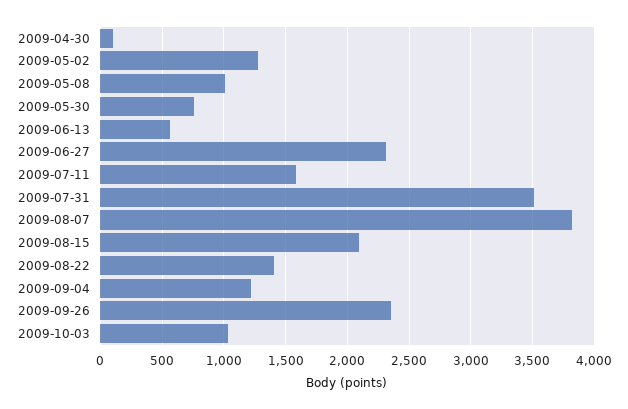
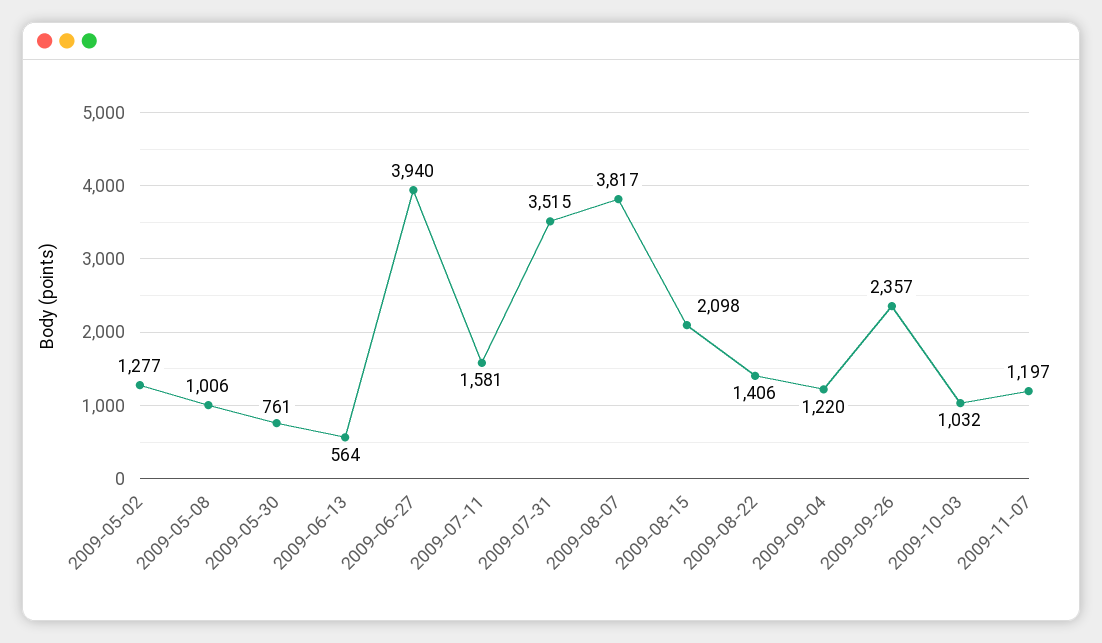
2009-04-30: 100 -> none
2009-06-27: 2300 -> 3940
2009-11-07: none -> 1197

